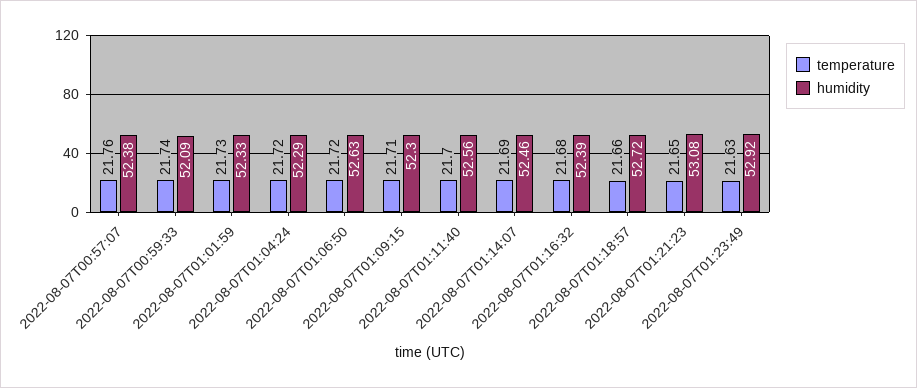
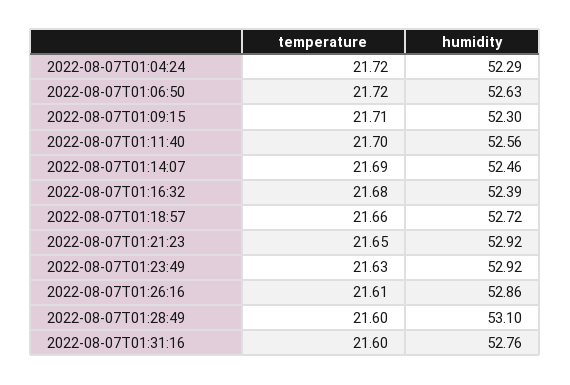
temperature, 2022-08-07T00:57:07: 21.76 -> none
humidity, 2022-08-07T00:57:07: 52.38 -> none
temperature, 2022-08-07T00:59:33: 21.74 -> none
humidity, 2022-08-07T00:59:33: 52.09 -> none
temperature, 2022-08-07T01:01:59: 21.73 -> none
humidity, 2022-08-07T01:01:59: 52.33 -> none
humidity, 2022-08-07T01:21:23: 53.08 -> 52.92
temperature, 2022-08-07T01:26:16: none -> 21.61
humidity, 2022-08-07T01:26:16: none -> 52.86
temperature, 2022-08-07T01:28:49: none -> 21.6
humidity, 2022-08-07T01:28:49: none -> 53.1
temperature, 2022-08-07T01:31:16: none -> 21.6
humidity, 2022-08-07T01:31:16: none -> 52.76

